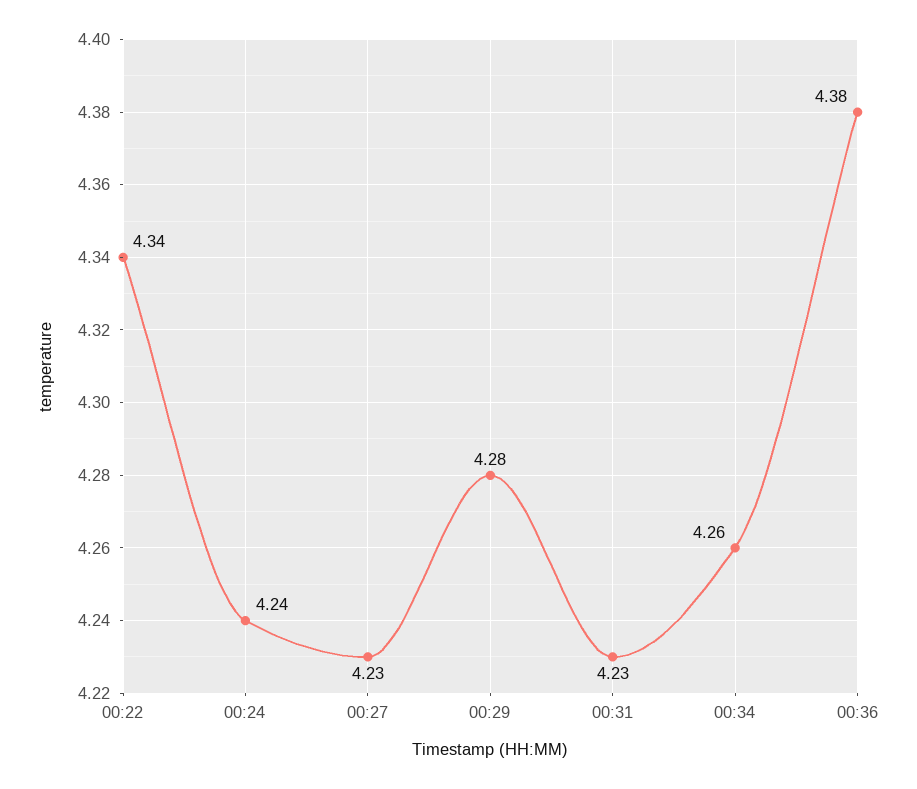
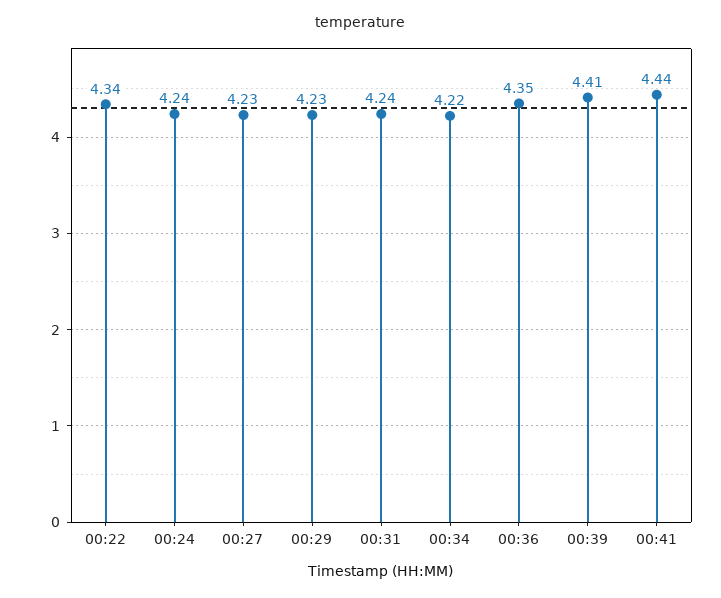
00:29: 4.28 -> 4.23
00:31: 4.23 -> 4.24
00:34: 4.26 -> 4.22
00:36: 4.38 -> 4.35
00:39: none -> 4.41
00:41: none -> 4.44

